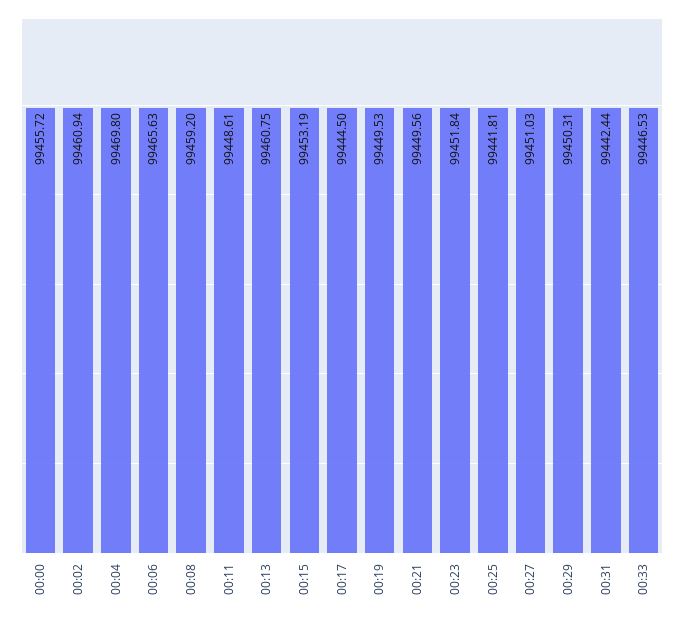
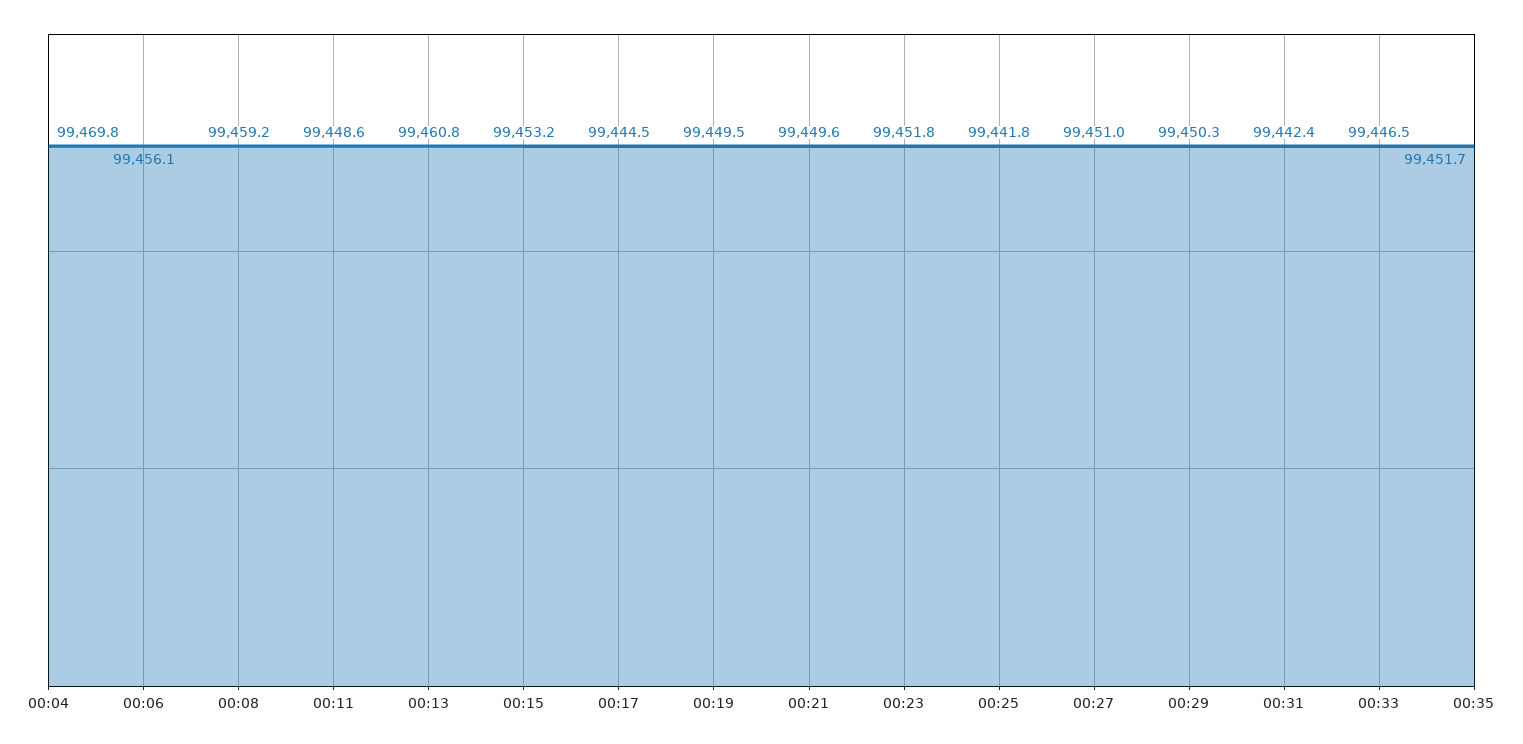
00:00: 99455.72 -> none
00:02: 99460.94 -> none
00:06: 99465.63 -> 99456.1
00:35: none -> 99451.7

